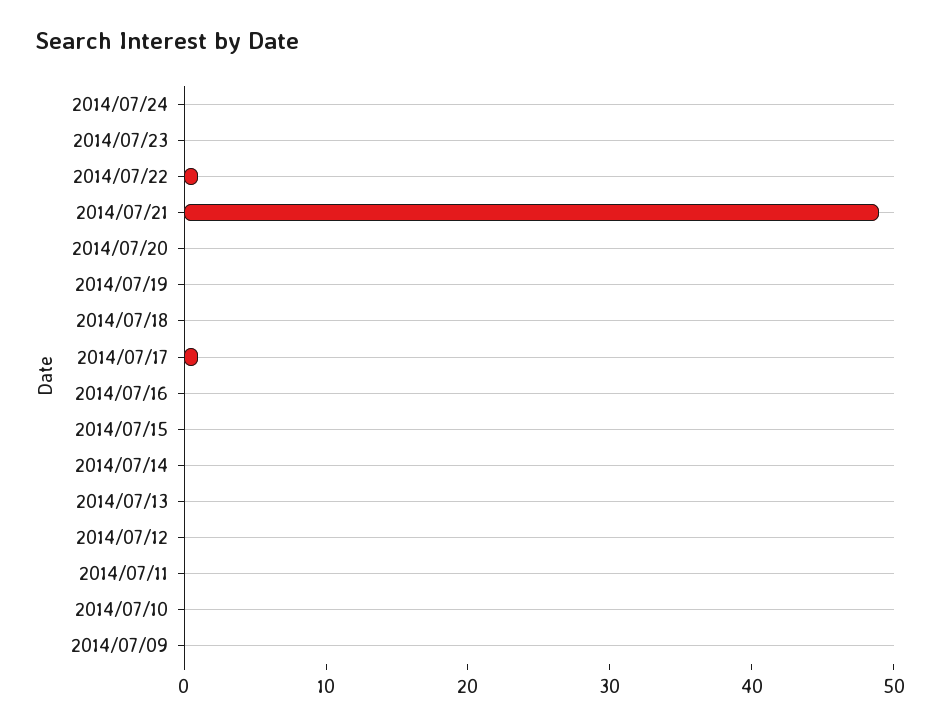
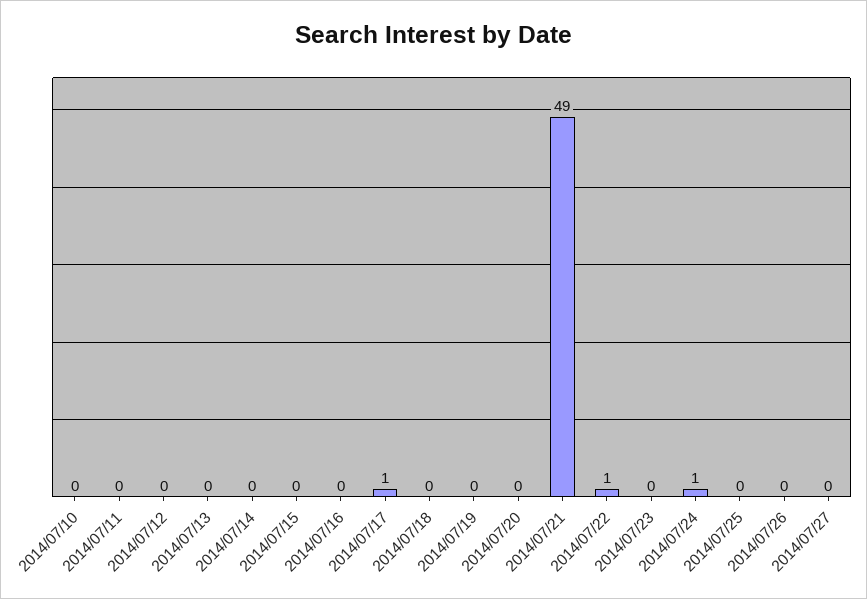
2014/07/24: 0 -> 1
2014/07/09: 0 -> none
2014/07/25: none -> 0
2014/07/26: none -> 0
2014/07/27: none -> 0

